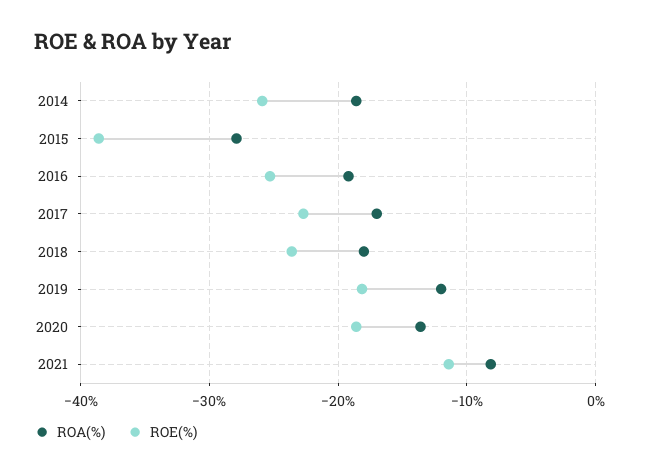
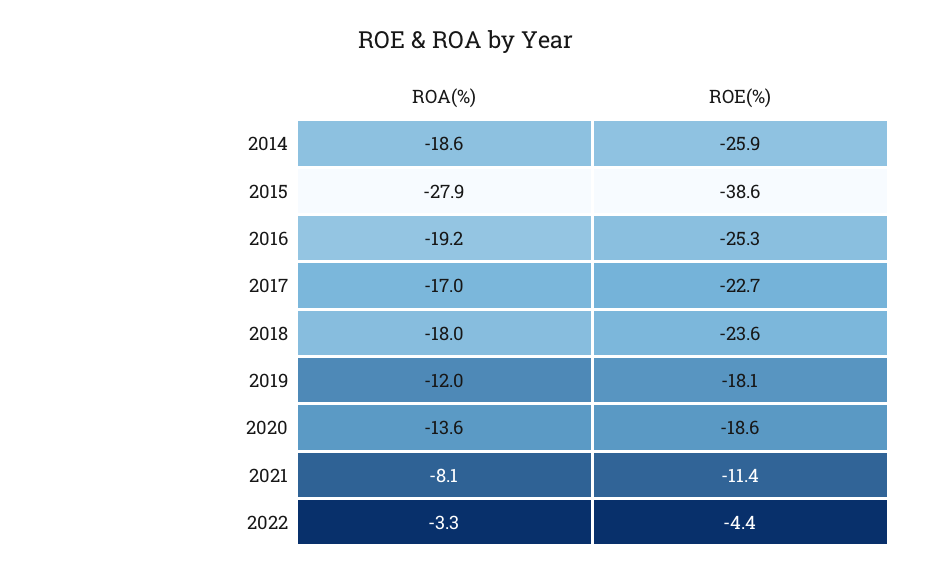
ROA(%), 2022: none -> -3.3
ROE(%), 2022: none -> -4.4

